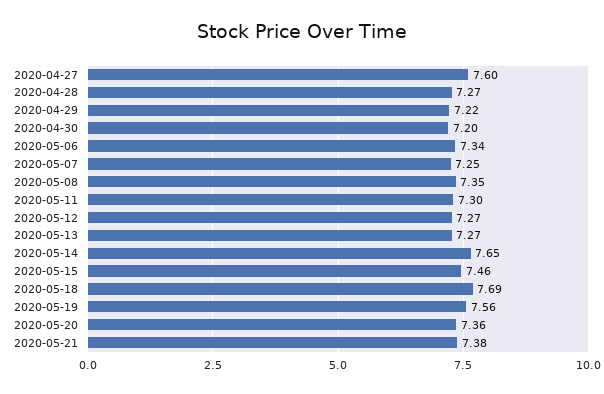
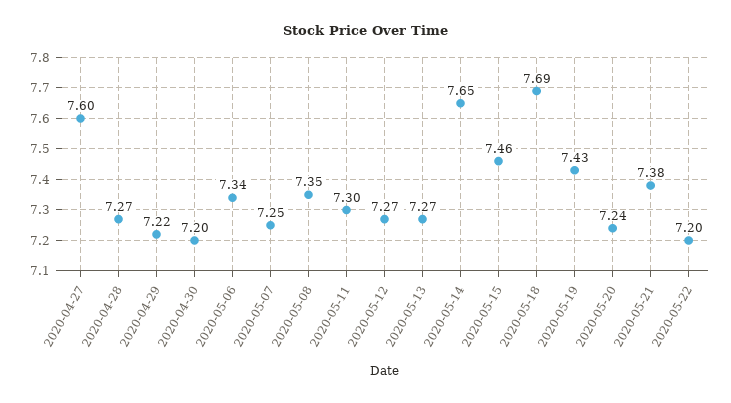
2020-05-19: 7.56 -> 7.43
2020-05-20: 7.36 -> 7.24
2020-05-22: none -> 7.2

